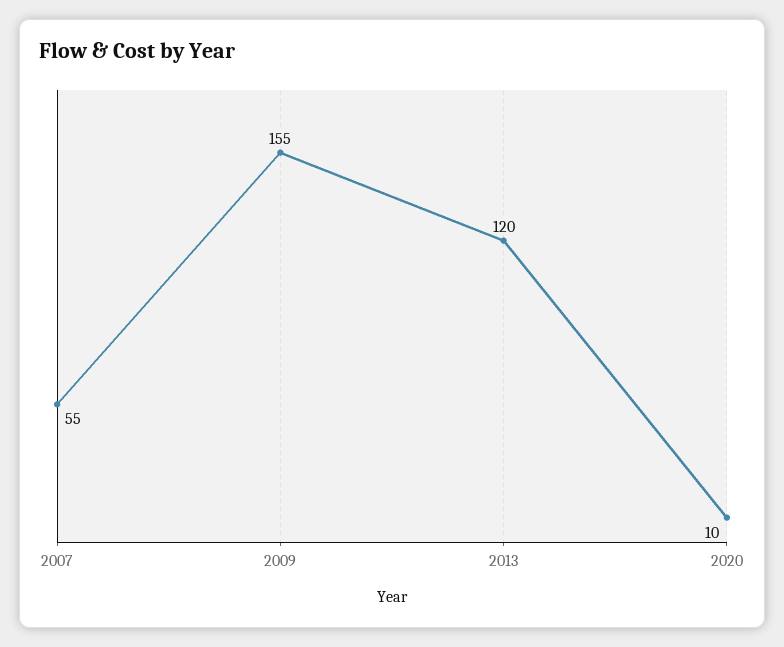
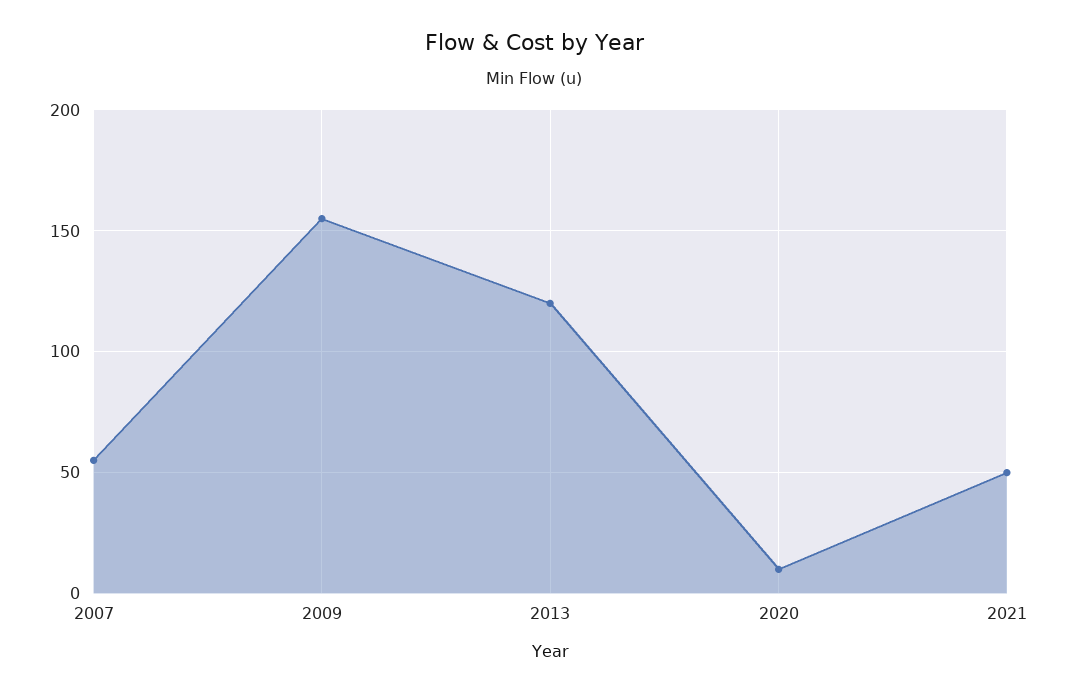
2021: none -> 50

